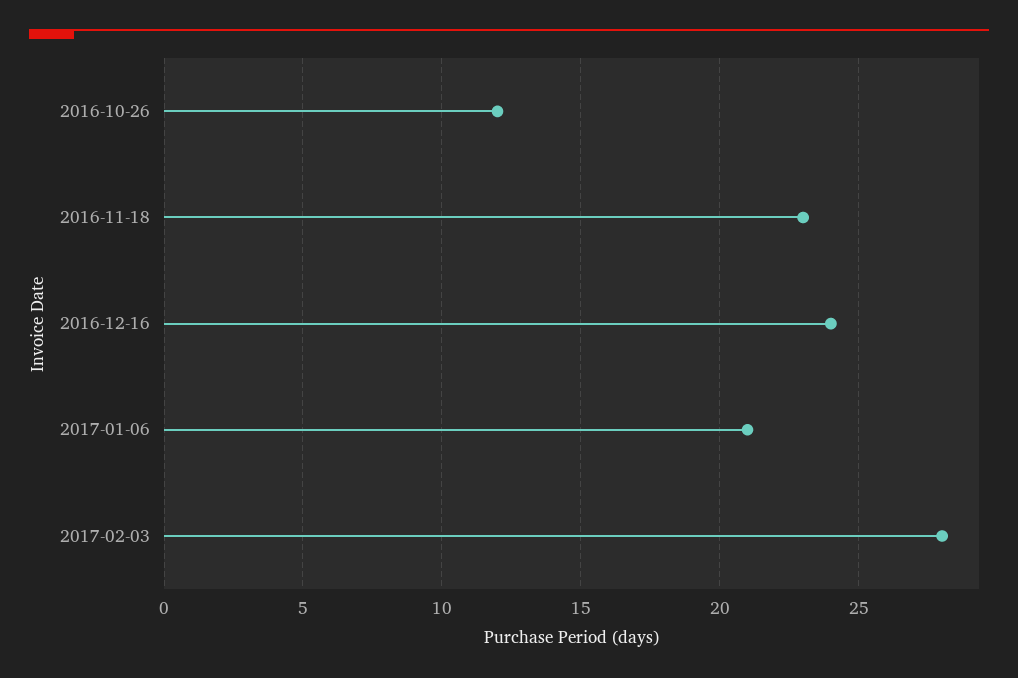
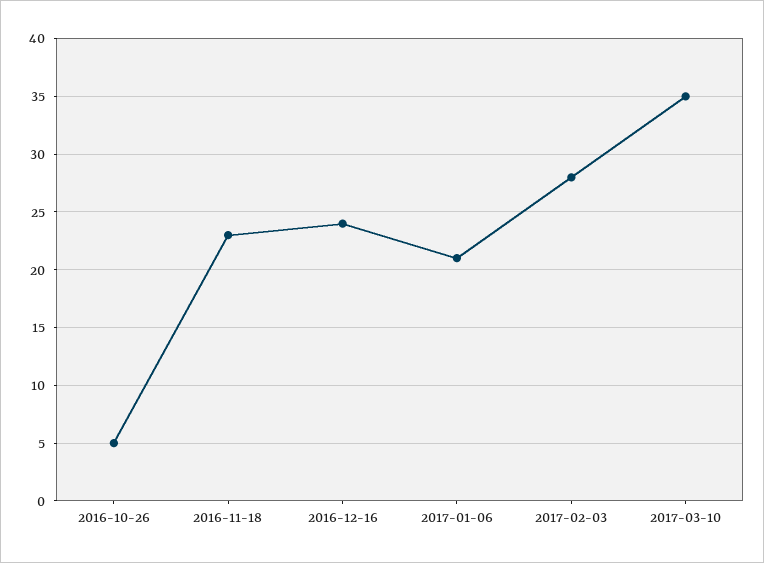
2016-10-26: 12 -> 5
2017-03-10: none -> 35

